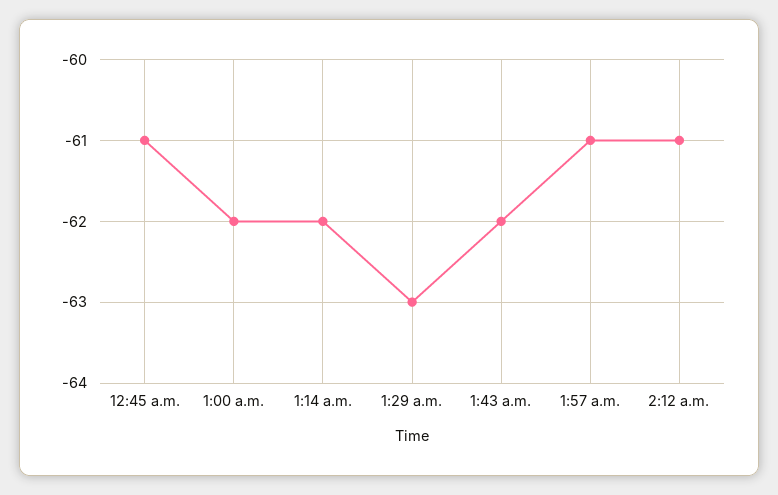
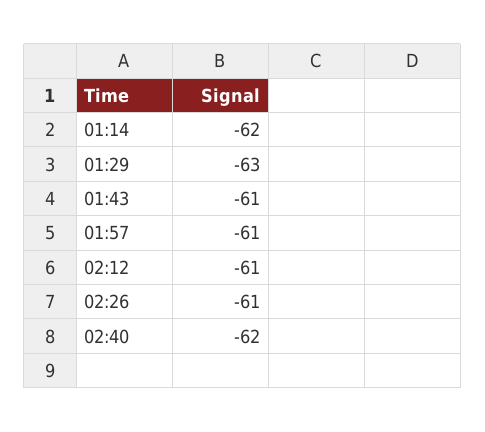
12:45 a.m.: -61 -> none
1:00 a.m.: -62 -> none
1:43 a.m.: -62 -> -61
02:26: none -> -61
02:40: none -> -62

